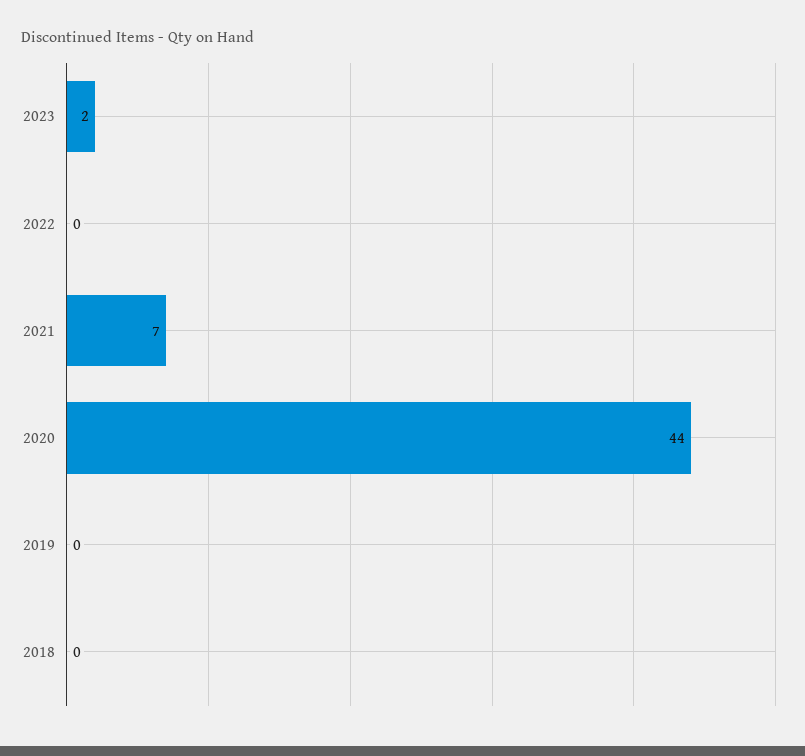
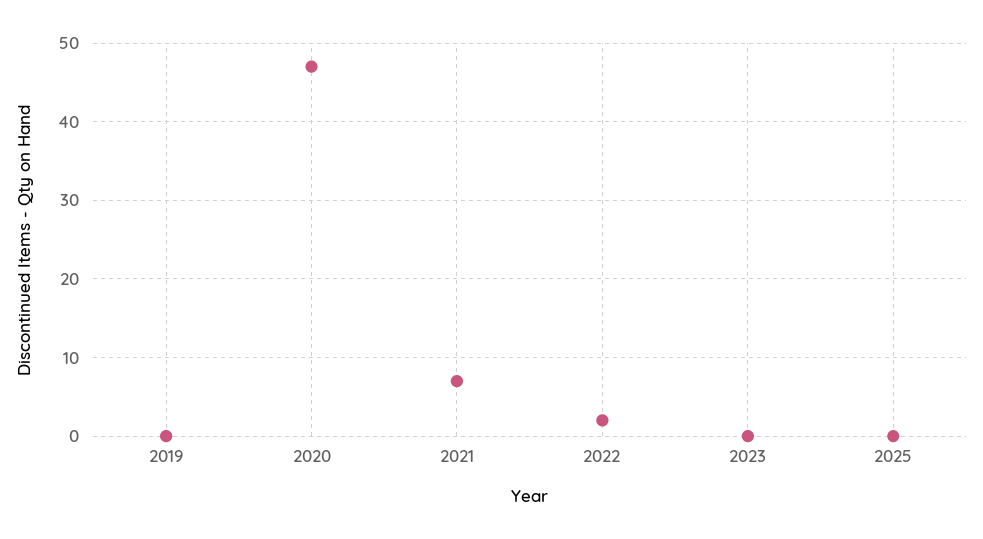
2023: 2 -> 0
2022: 0 -> 2
2020: 44 -> 47
2018: 0 -> none
2025: none -> 0

